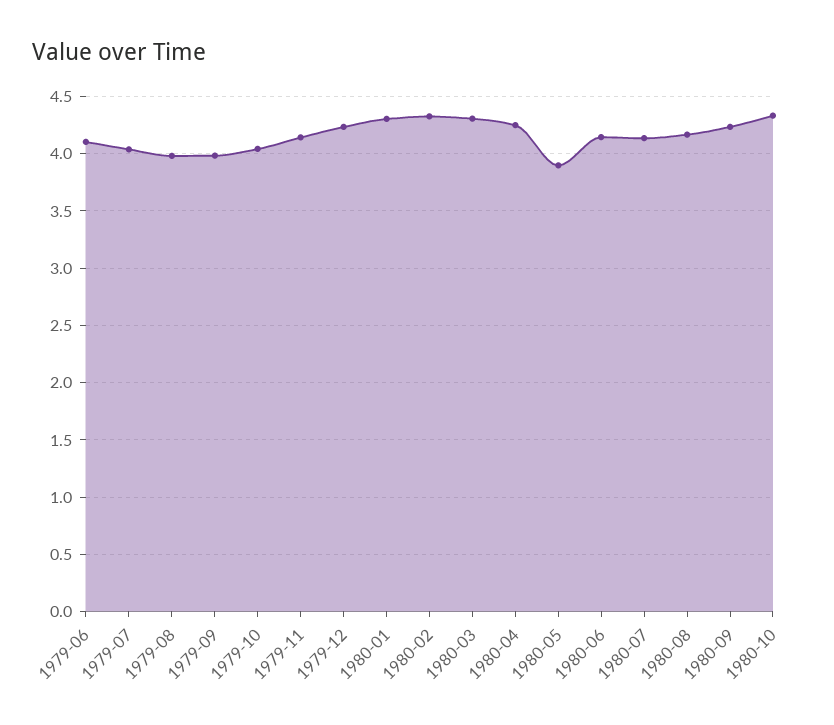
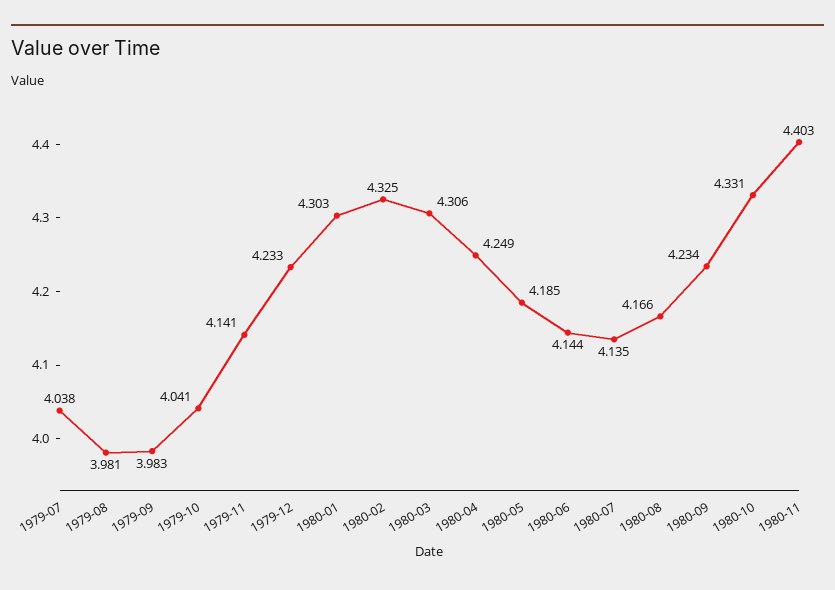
1979-06: 4.1 -> none
1980-05: 3.9 -> 4.185
1980-11: none -> 4.403

